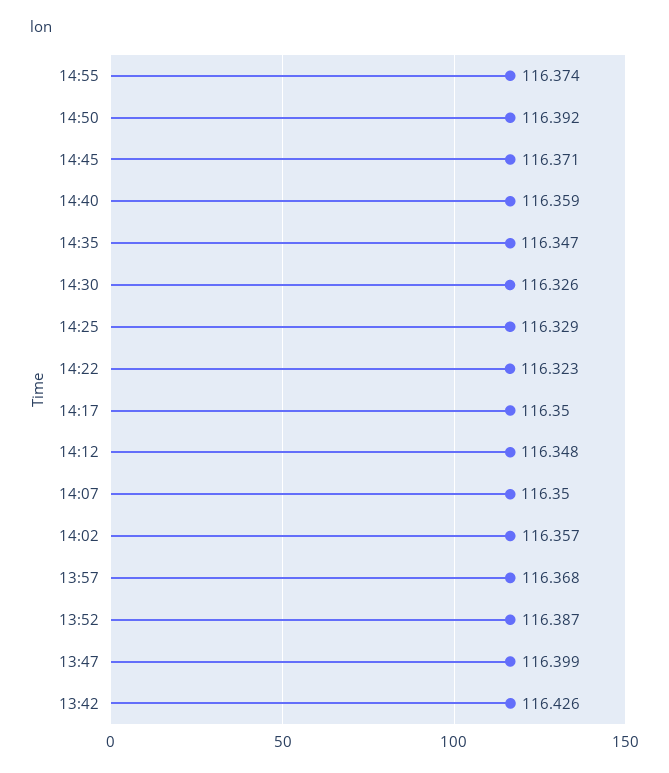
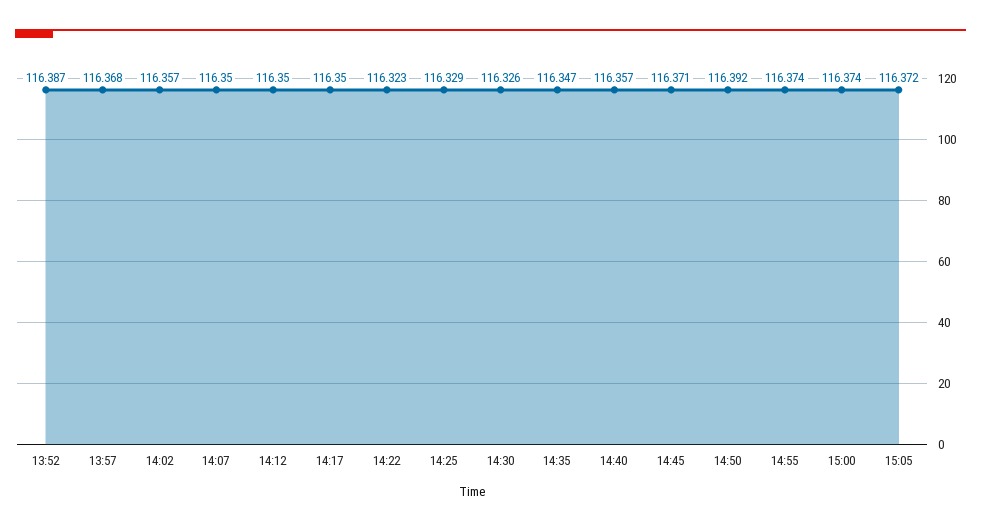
14:40: 116.359 -> 116.357
14:12: 116.348 -> 116.35
13:47: 116.399 -> none
13:42: 116.426 -> none
15:00: none -> 116.374
15:05: none -> 116.372

